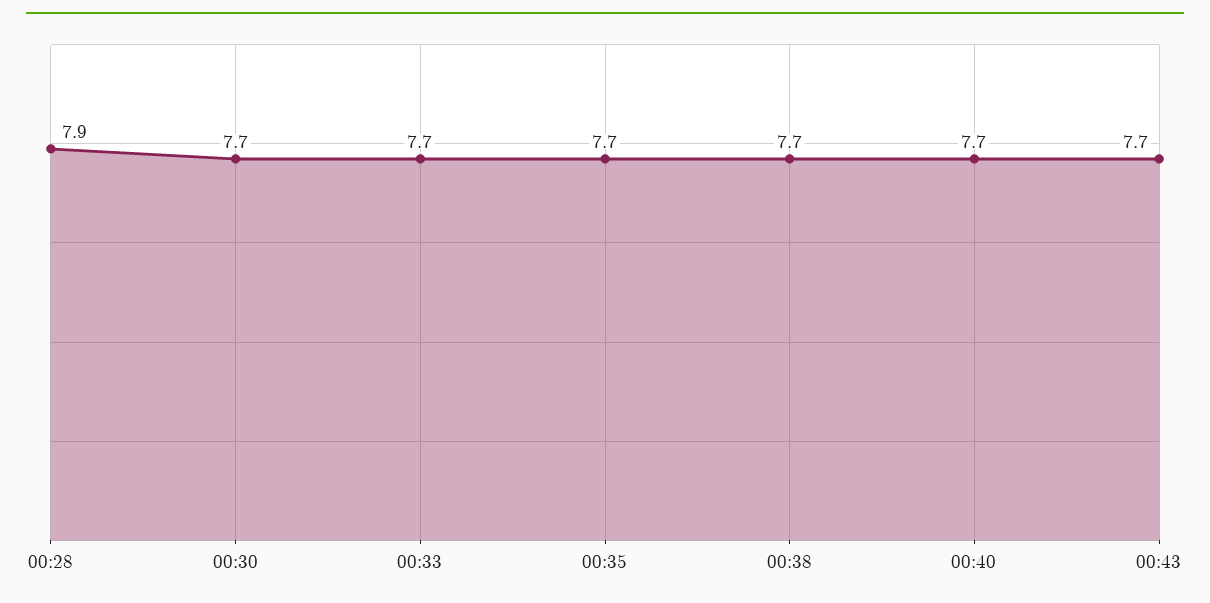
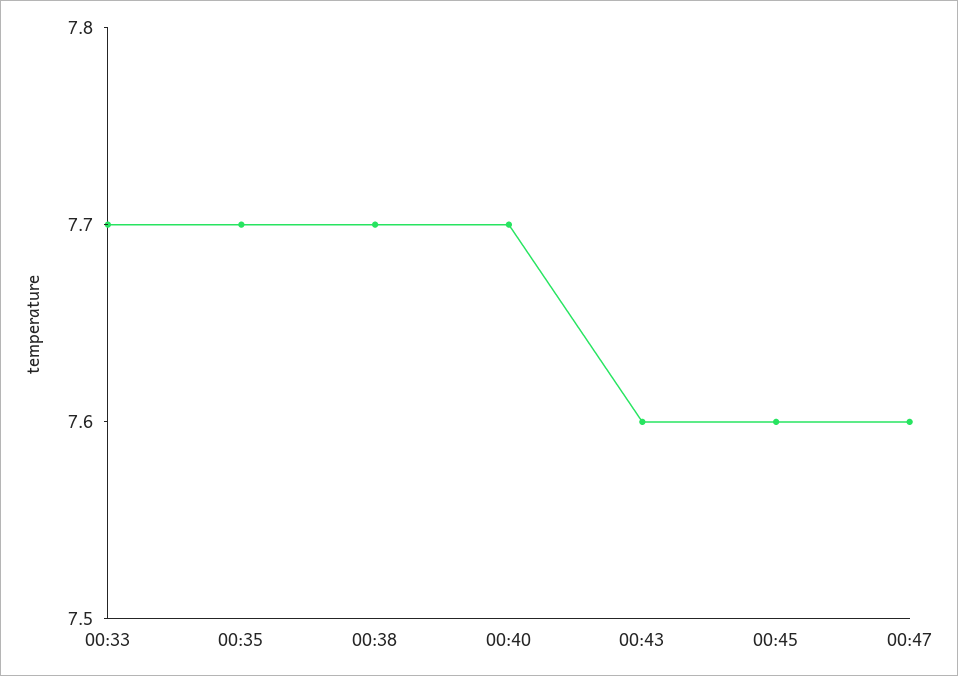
00:28: 7.9 -> none
00:30: 7.7 -> none
00:43: 7.7 -> 7.6
00:45: none -> 7.6
00:47: none -> 7.6

